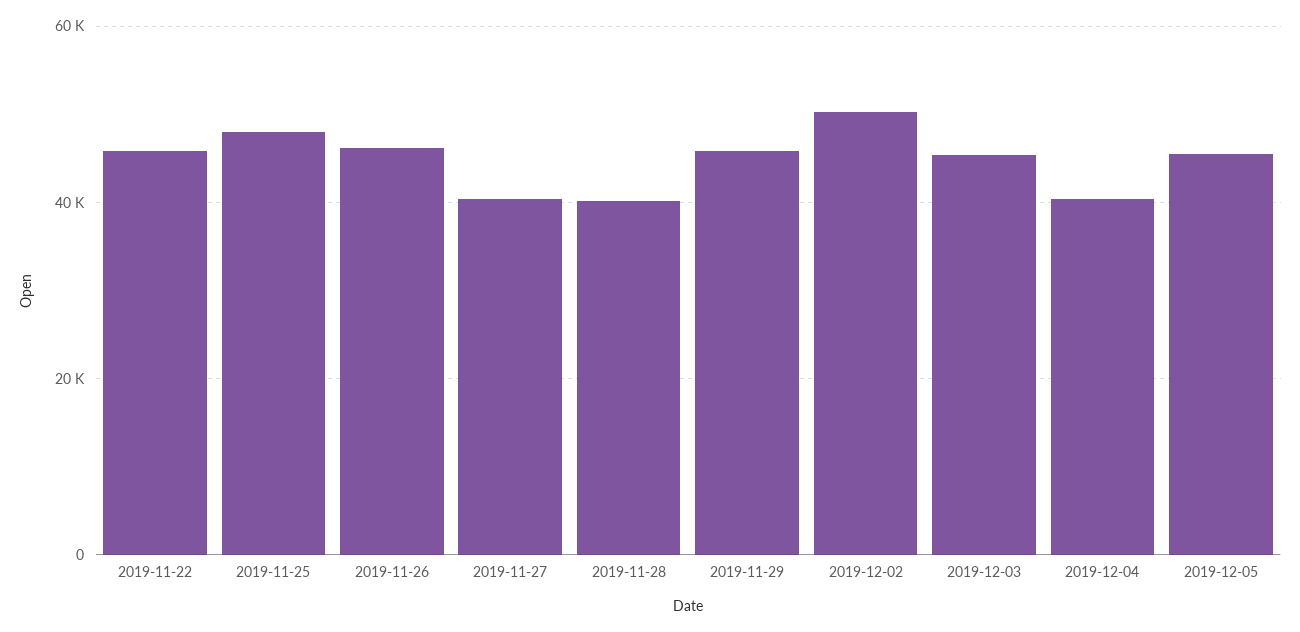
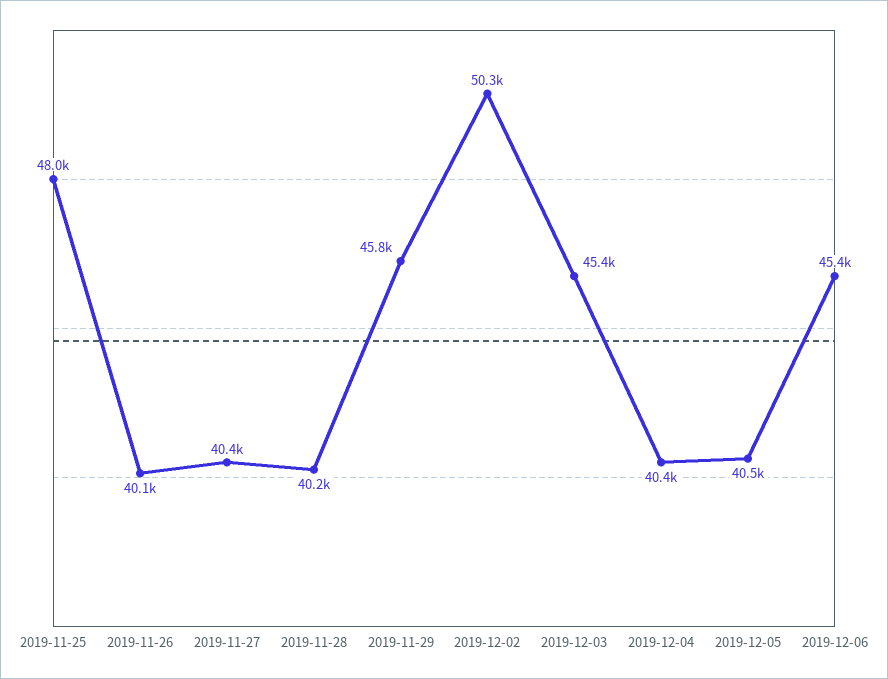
2019-11-22: 46000 -> none
2019-11-26: 46000 -> 40100
2019-12-05: 46000 -> 40500
2019-12-06: none -> 45400

